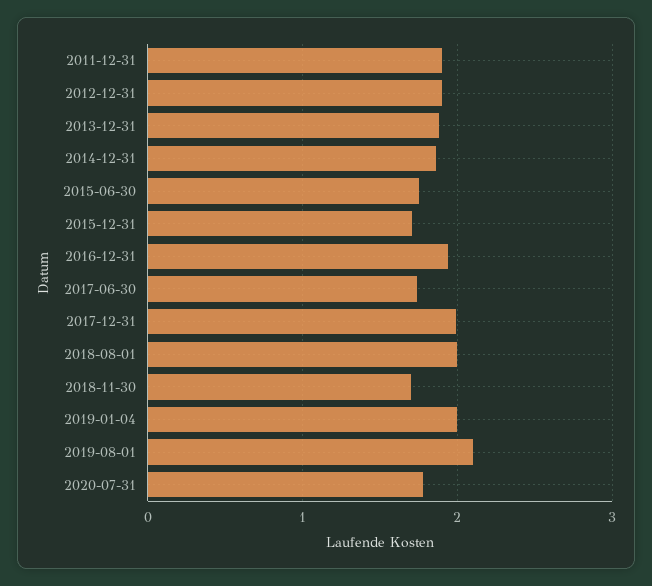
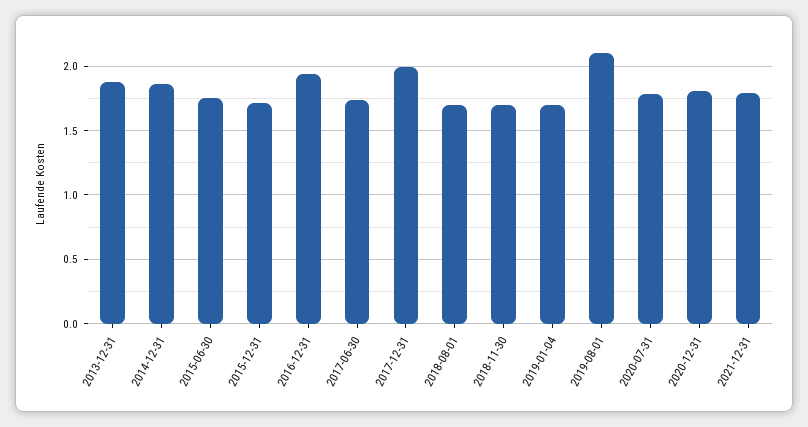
2011-12-31: 1.9 -> none
2012-12-31: 1.9 -> none
2018-08-01: 2 -> 1.7
2019-01-04: 2 -> 1.7
2020-12-31: none -> 1.8
2021-12-31: none -> 1.8

